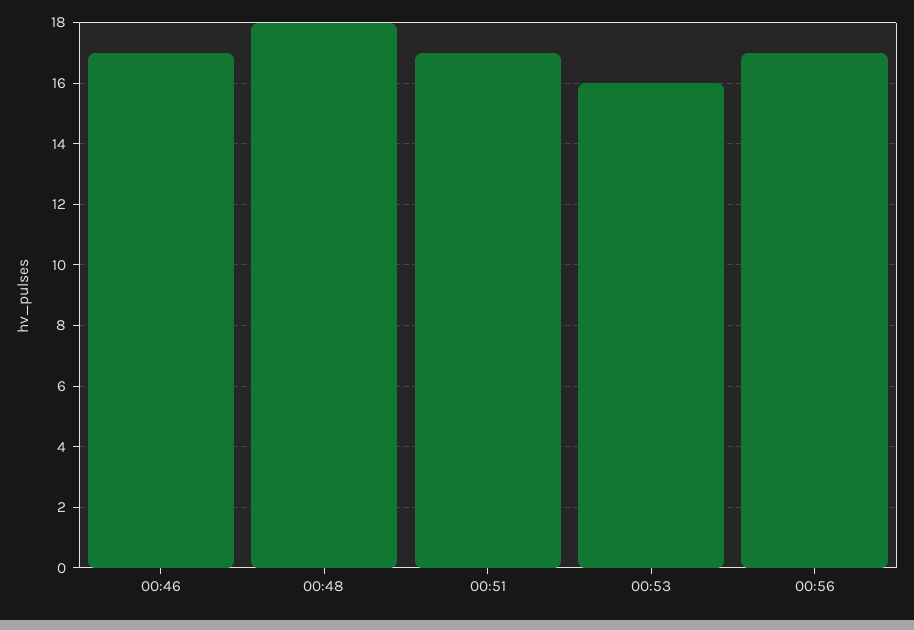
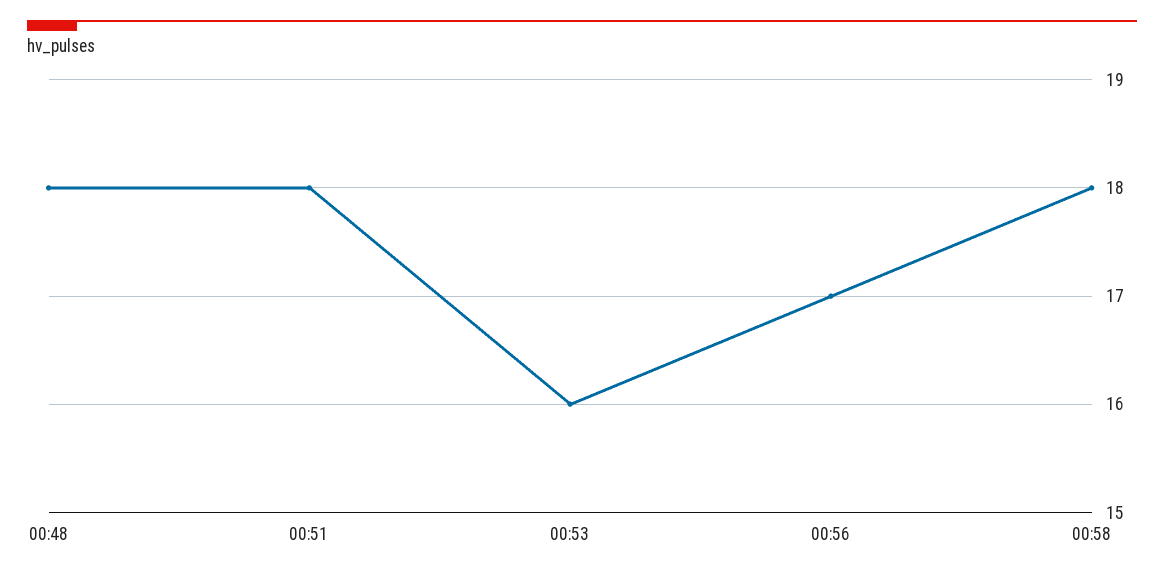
00:46: 17 -> none
00:51: 17 -> 18
00:58: none -> 18

